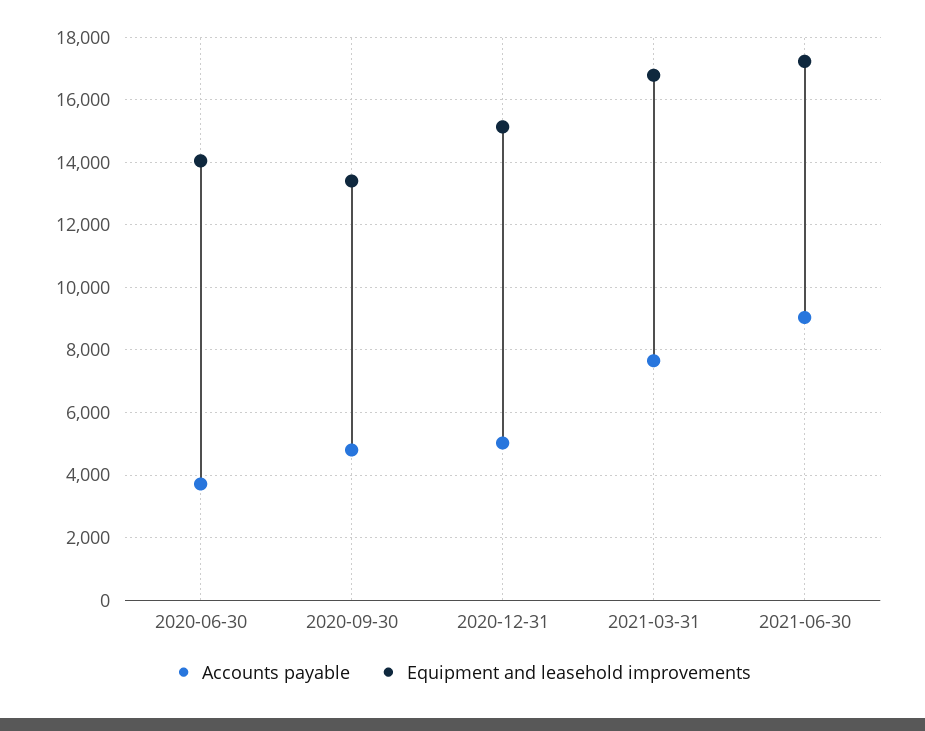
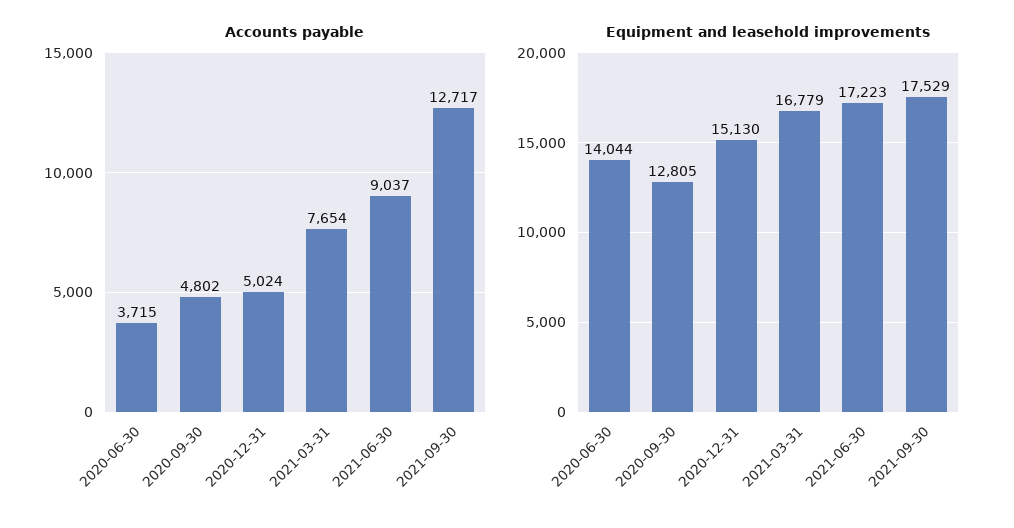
Equipment and leasehold improvements, 2020-09-30: 13400 -> 12805
Accounts payable, 2021-09-30: none -> 12717
Equipment and leasehold improvements, 2021-09-30: none -> 17529

